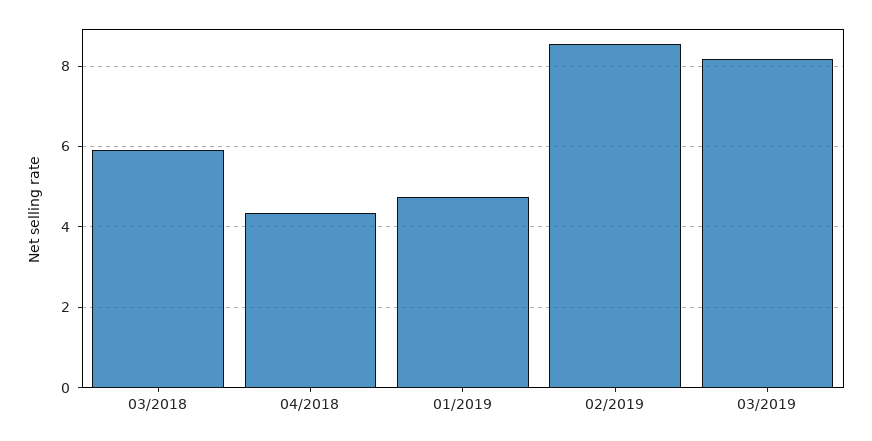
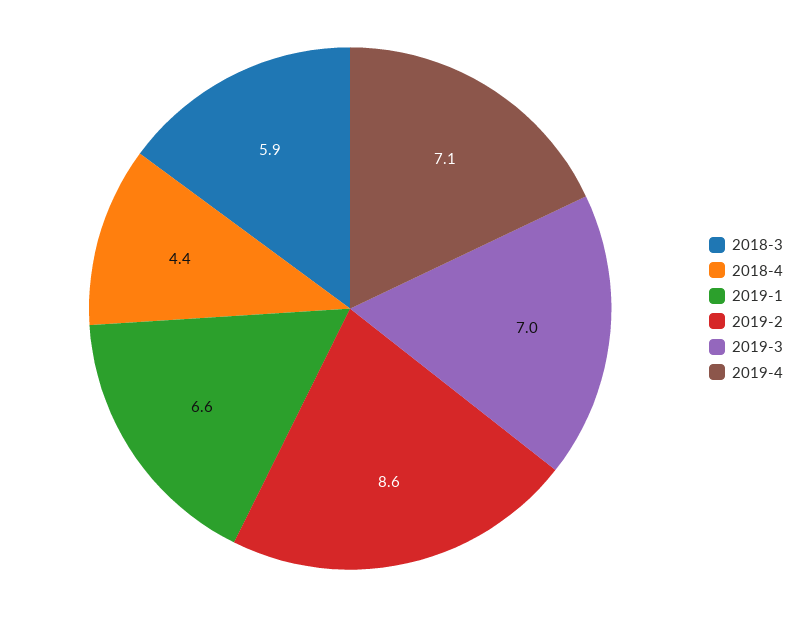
01/2019: 4.8 -> 6.6
03/2019: 8.2 -> 7
2019-4: none -> 7.1

